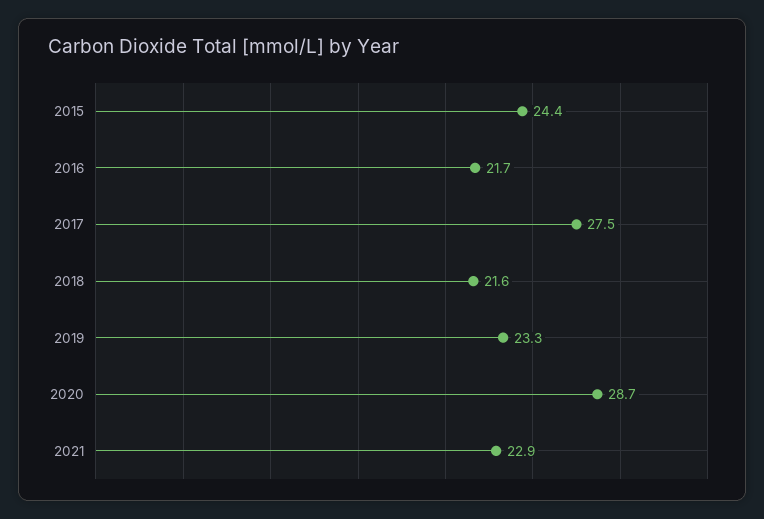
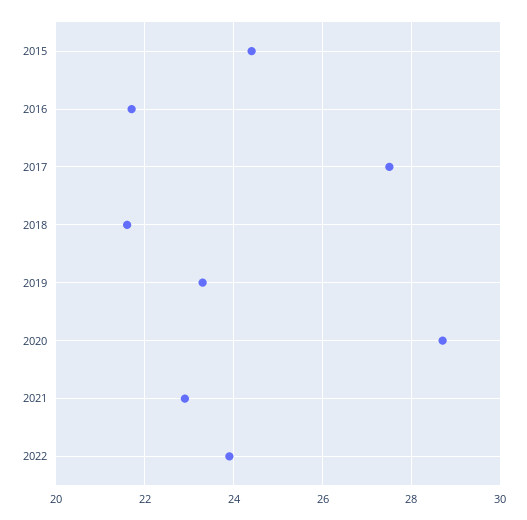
2022: none -> 24

